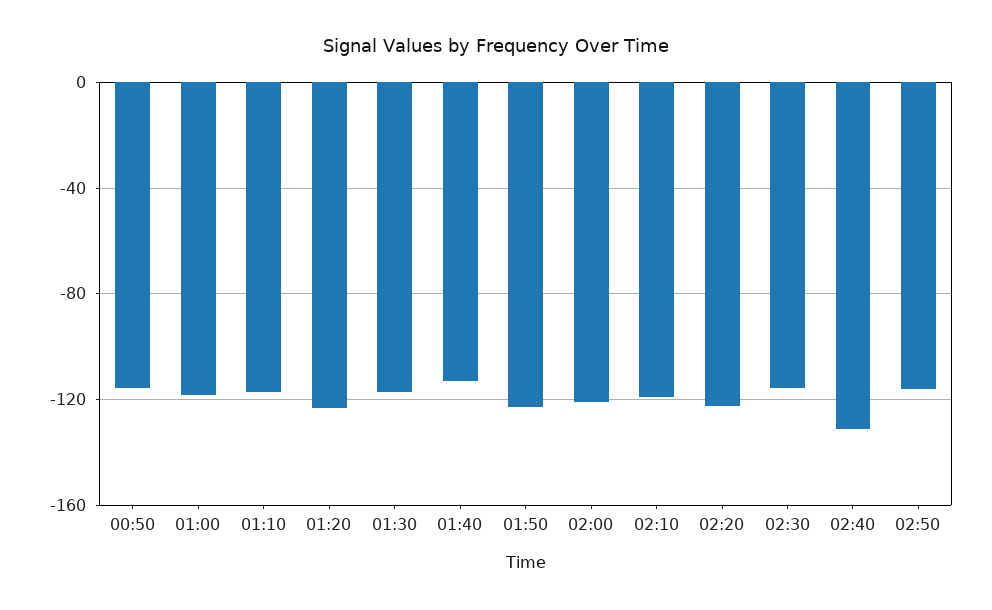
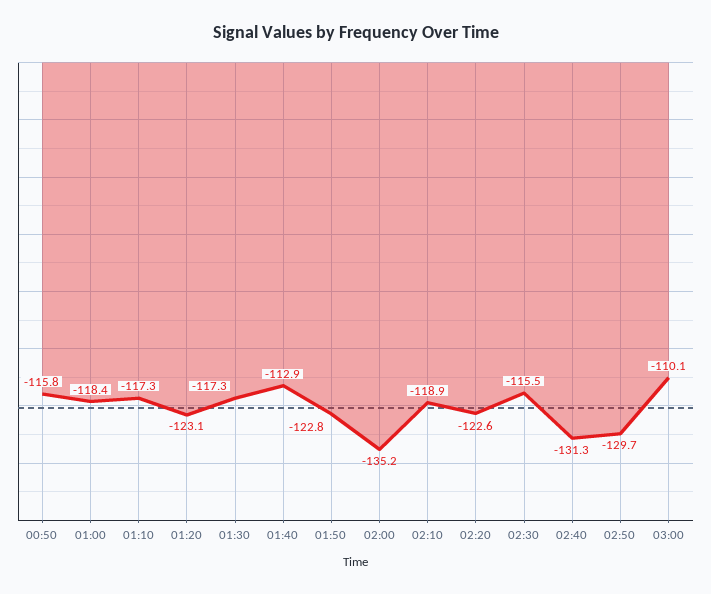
02:00: -120 -> -135.2
02:50: -115 -> -129.7
03:00: none -> -110.1

